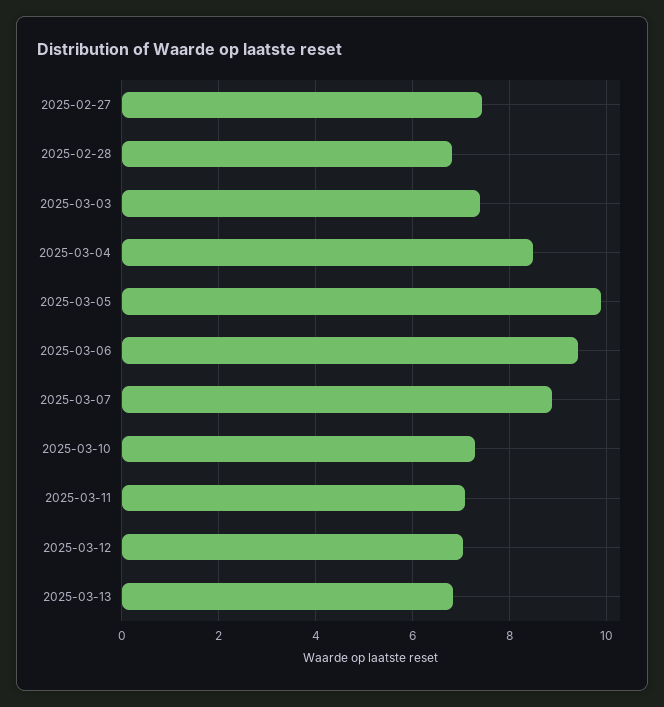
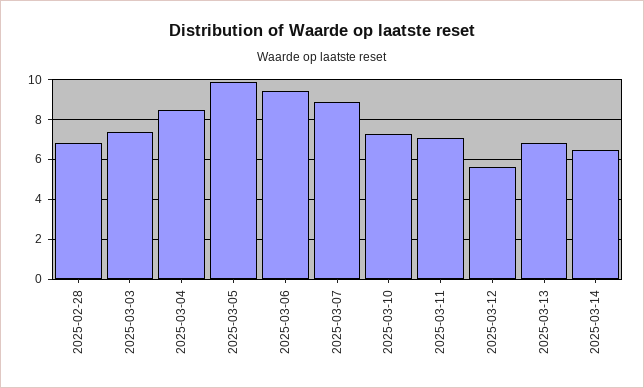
2025-02-27: 7.4 -> none
2025-03-12: 7 -> 5.5
2025-03-14: none -> 6.5

